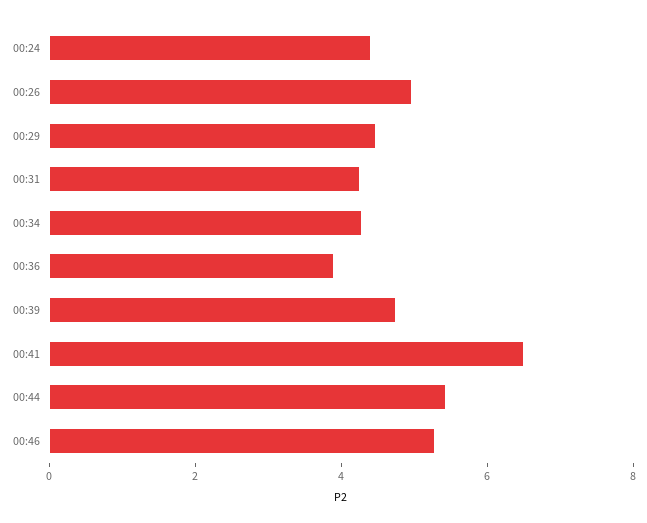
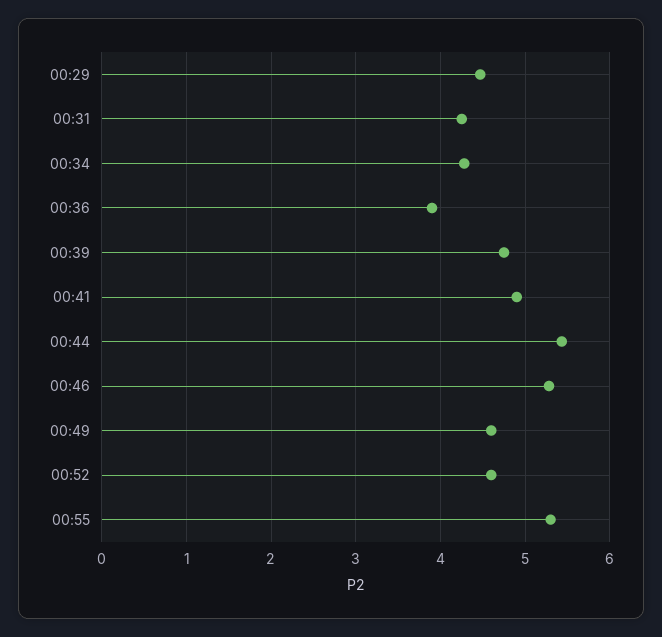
00:24: 4.5 -> none
00:26: 5 -> none
00:41: 6.5 -> 4.9
00:49: none -> 4.6
00:52: none -> 4.6
00:55: none -> 5.3

